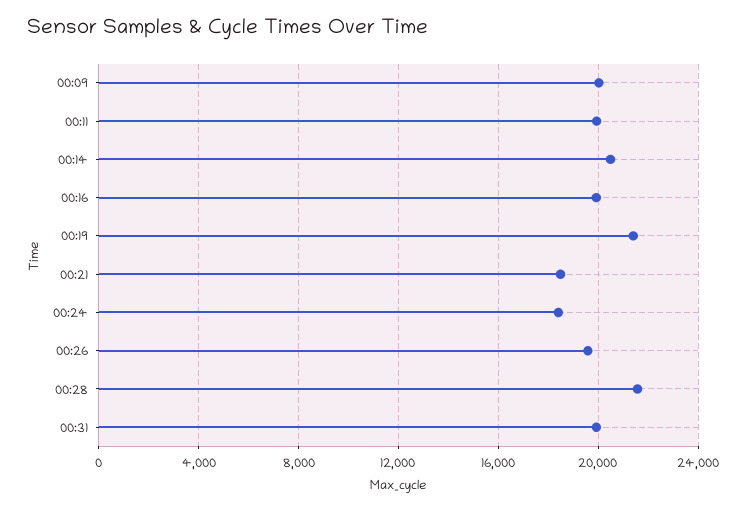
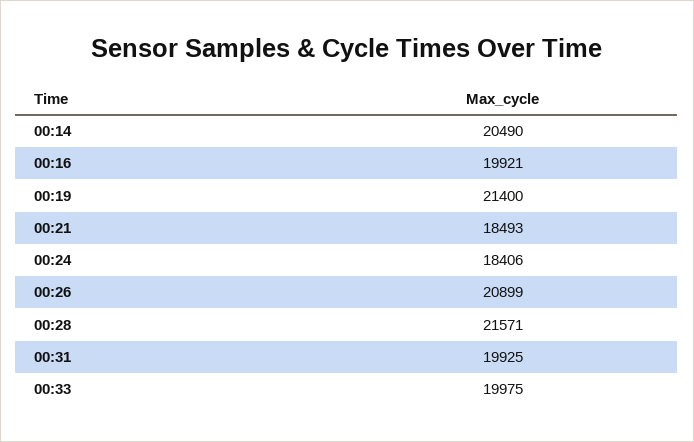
00:09: 20000 -> none
00:11: 20000 -> none
00:26: 19500 -> 20899
00:33: none -> 19975

